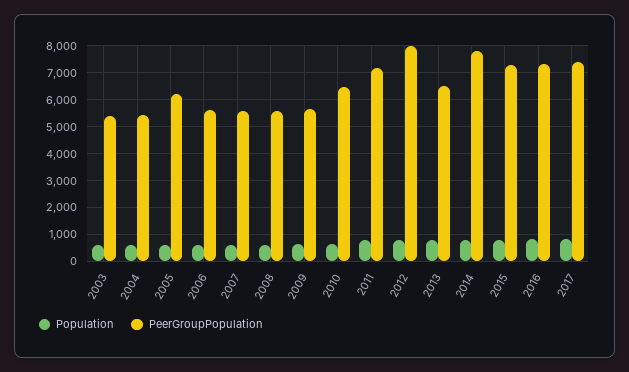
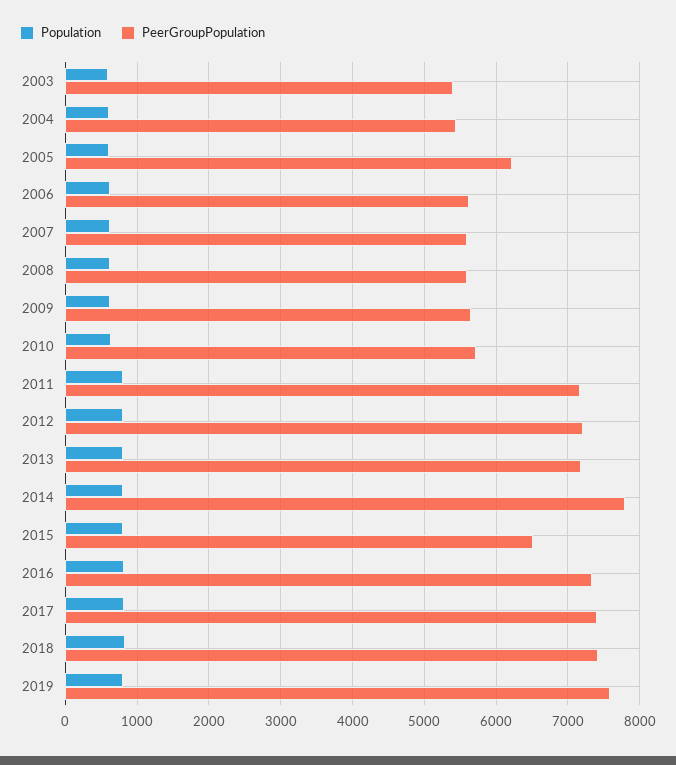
PeerGroupPopulation, 2010: 6500 -> 5700
PeerGroupPopulation, 2012: 8000 -> 7200
PeerGroupPopulation, 2013: 6500 -> 7200
PeerGroupPopulation, 2015: 7250 -> 6500
Population, 2018: none -> 800
PeerGroupPopulation, 2018: none -> 7400
Population, 2019: none -> 800
PeerGroupPopulation, 2019: none -> 7600

